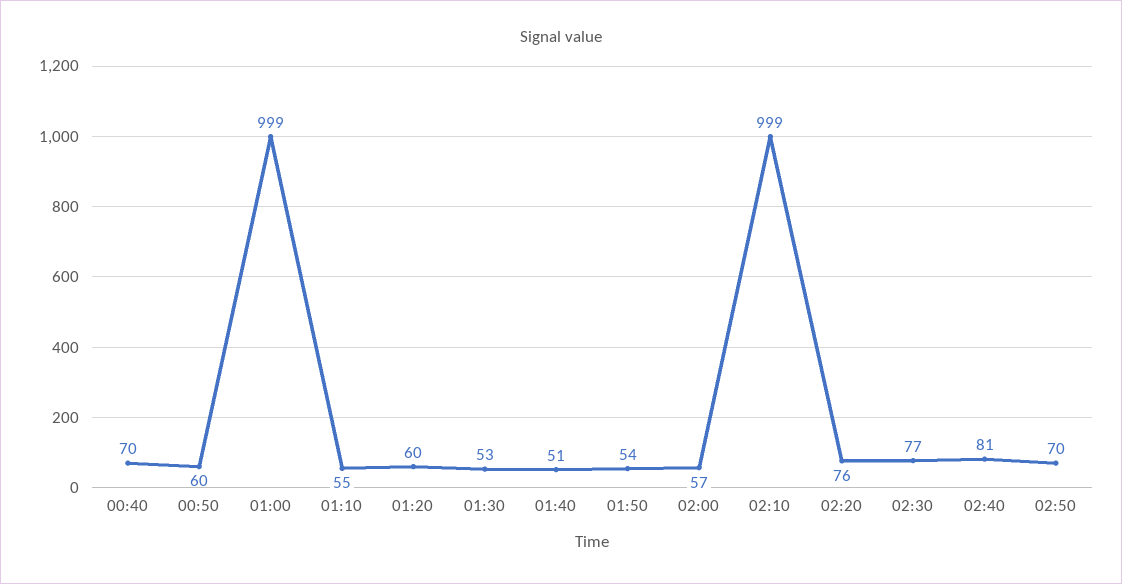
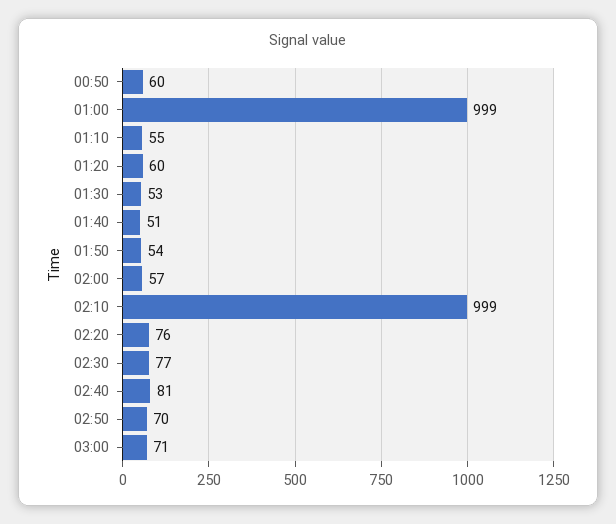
00:40: 70 -> none
03:00: none -> 71

